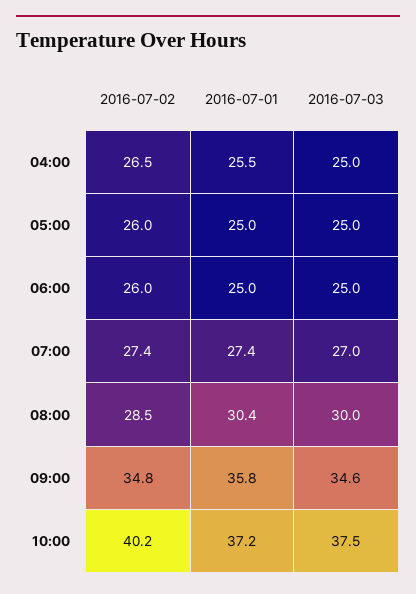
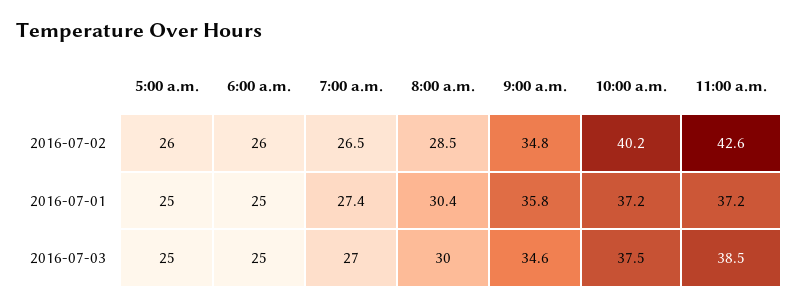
2016-07-02, 04:00: 26.5 -> none
2016-07-01, 04:00: 25.5 -> none
2016-07-03, 04:00: 25 -> none
2016-07-02, 07:00: 27.4 -> 26.5
2016-07-02, 11:00 a.m.: none -> 42.6
2016-07-01, 11:00 a.m.: none -> 37.2
2016-07-03, 11:00 a.m.: none -> 38.5

